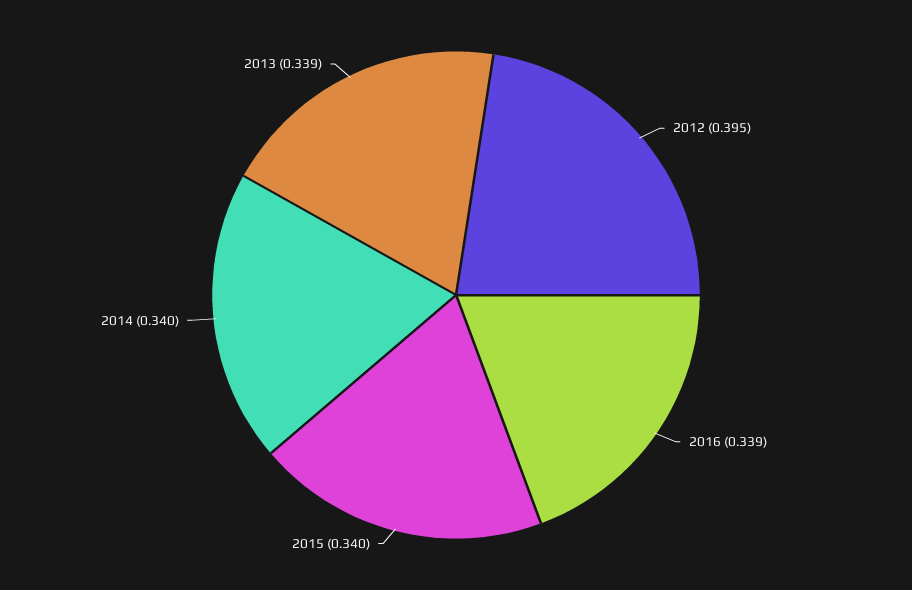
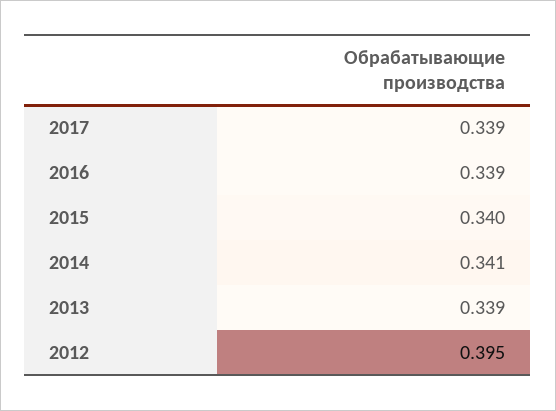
2014: 0.34 -> 0.341
2017: none -> 0.339

